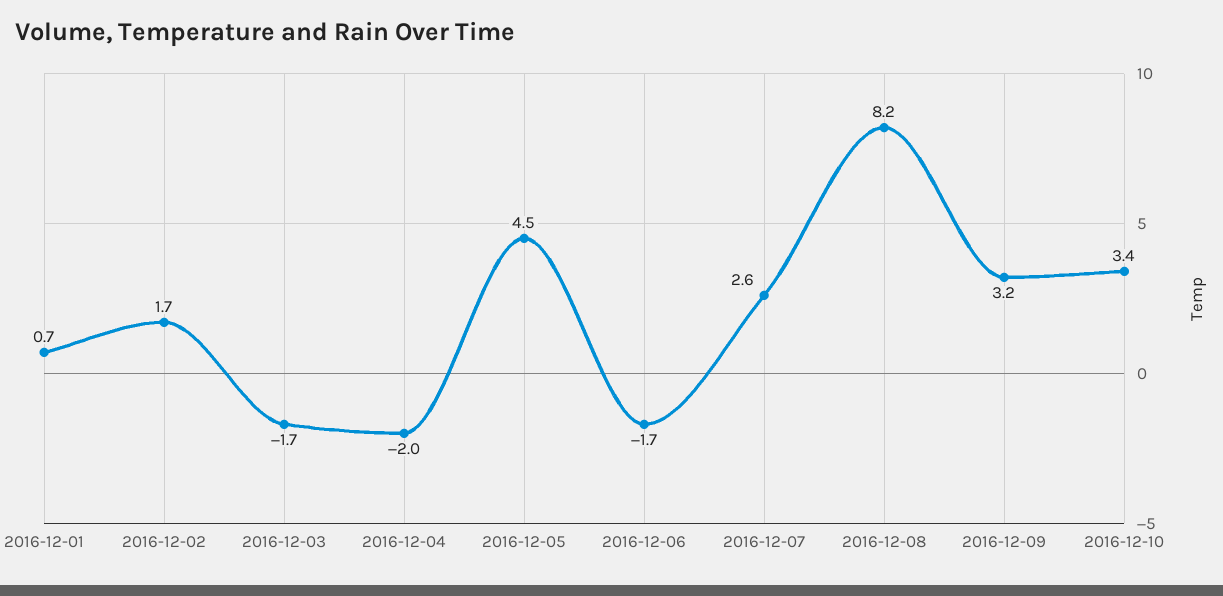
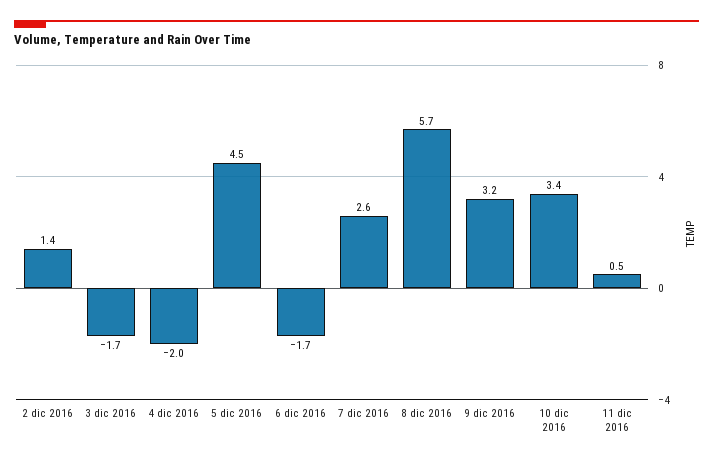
2016-12-01: 0.7 -> none
2016-12-02: 1.7 -> 1.4
2016-12-08: 8.2 -> 5.7
11 dic 2016: none -> 0.5

